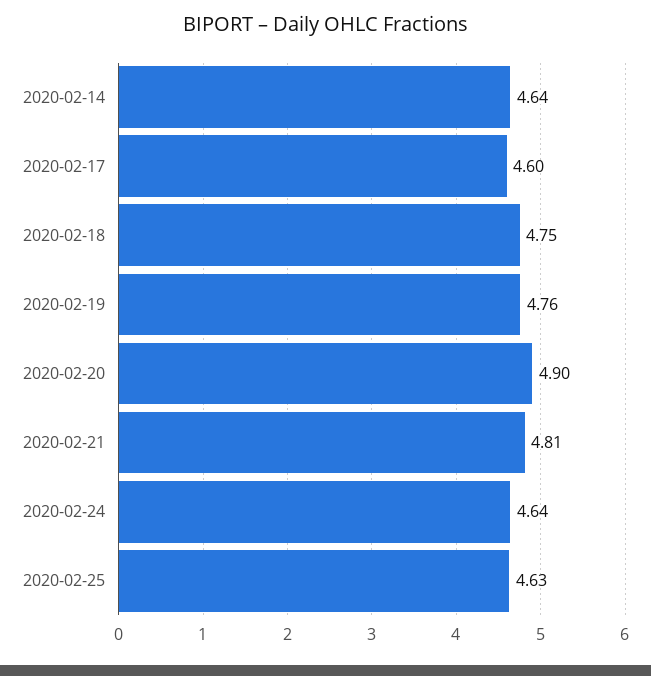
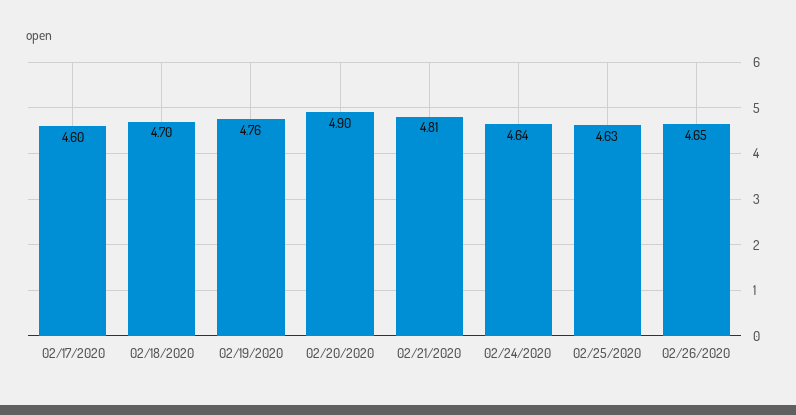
2020-02-14: 4.64 -> none
2020-02-18: 4.75 -> 4.7
02/26/2020: none -> 4.65

